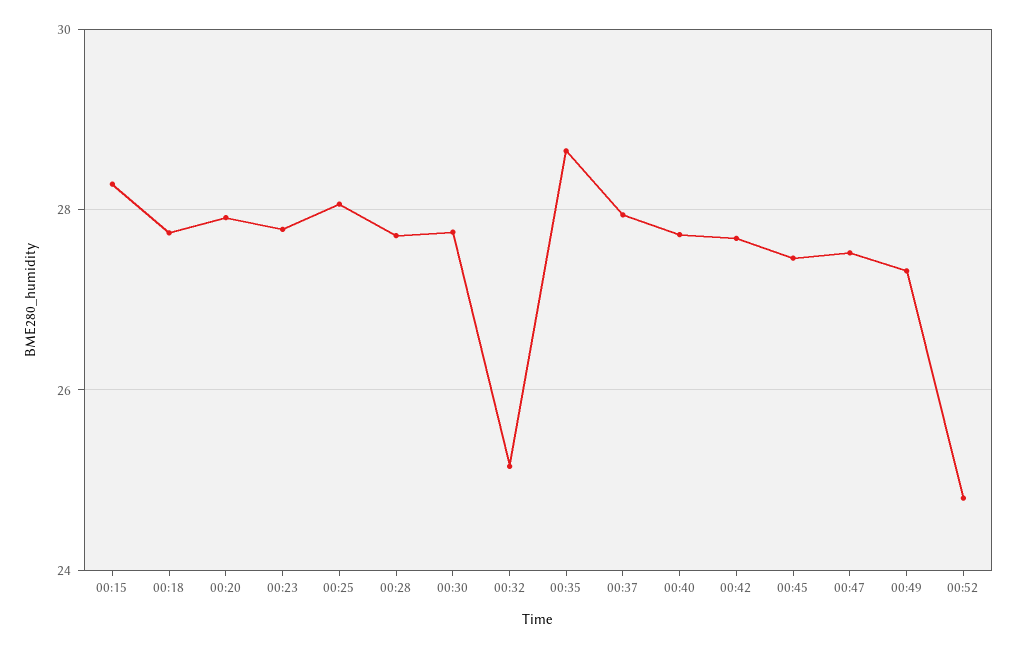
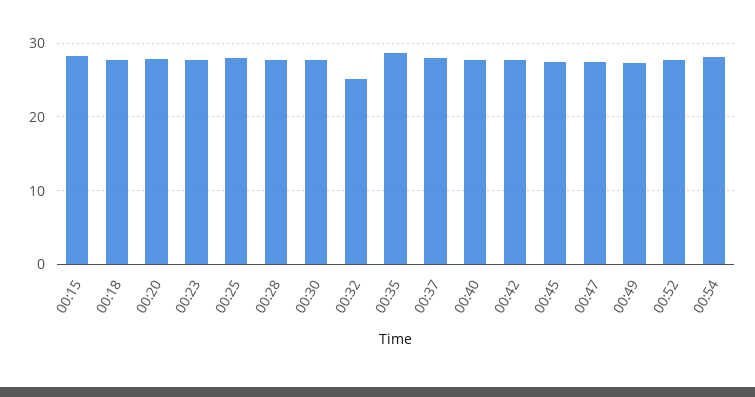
00:52: 24.8 -> 28
00:54: none -> 28

